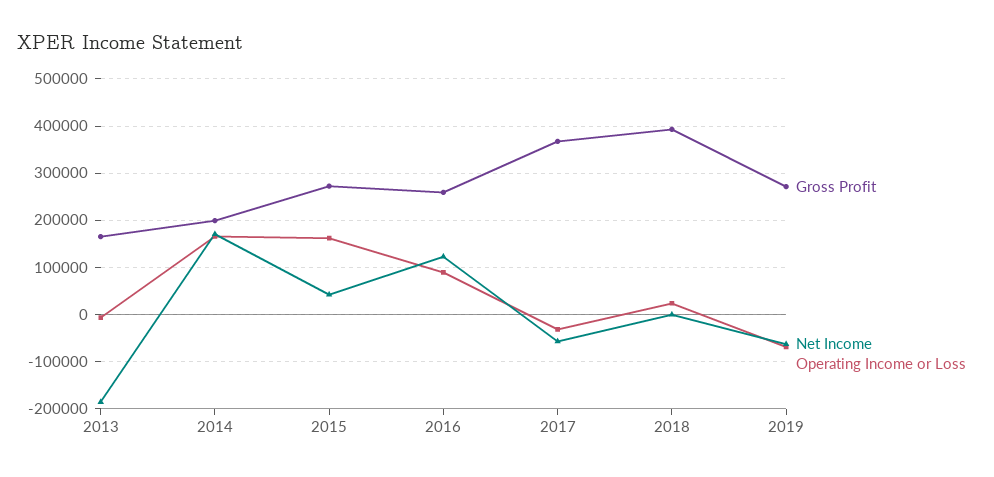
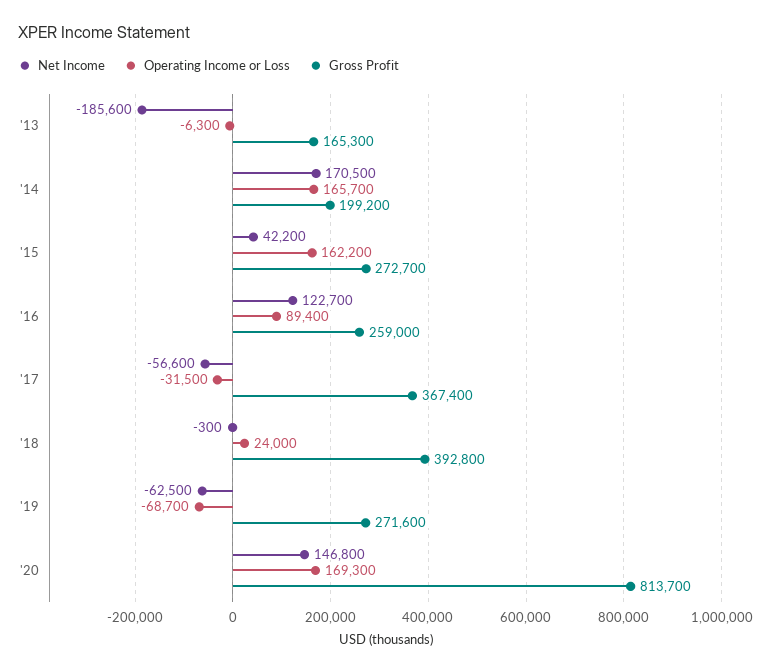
Net Income, '20: none -> 146800
Operating Income or Loss, '20: none -> 169300
Gross Profit, '20: none -> 813700

